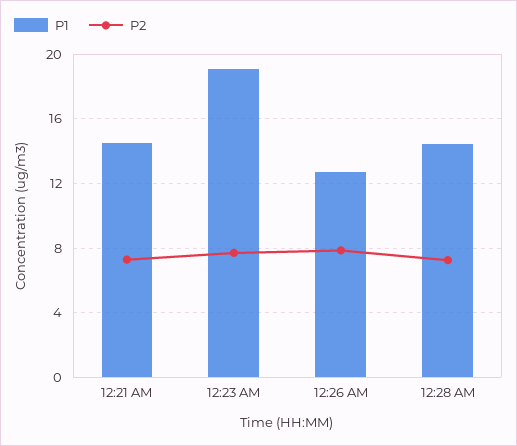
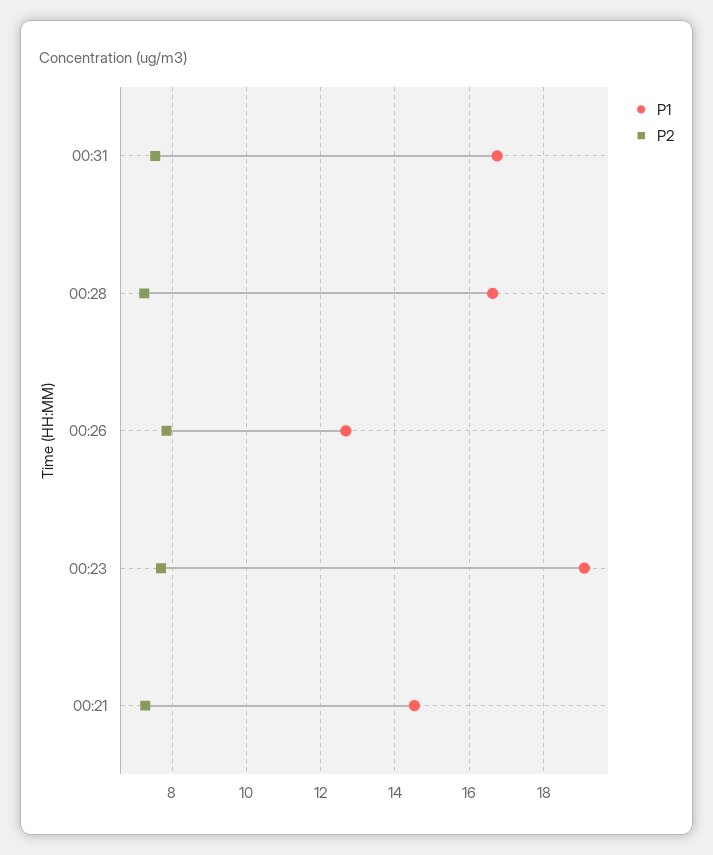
P1, 12:28 AM: 14.5 -> 16.6
P1, 00:31: none -> 16.8
P2, 00:31: none -> 7.6

